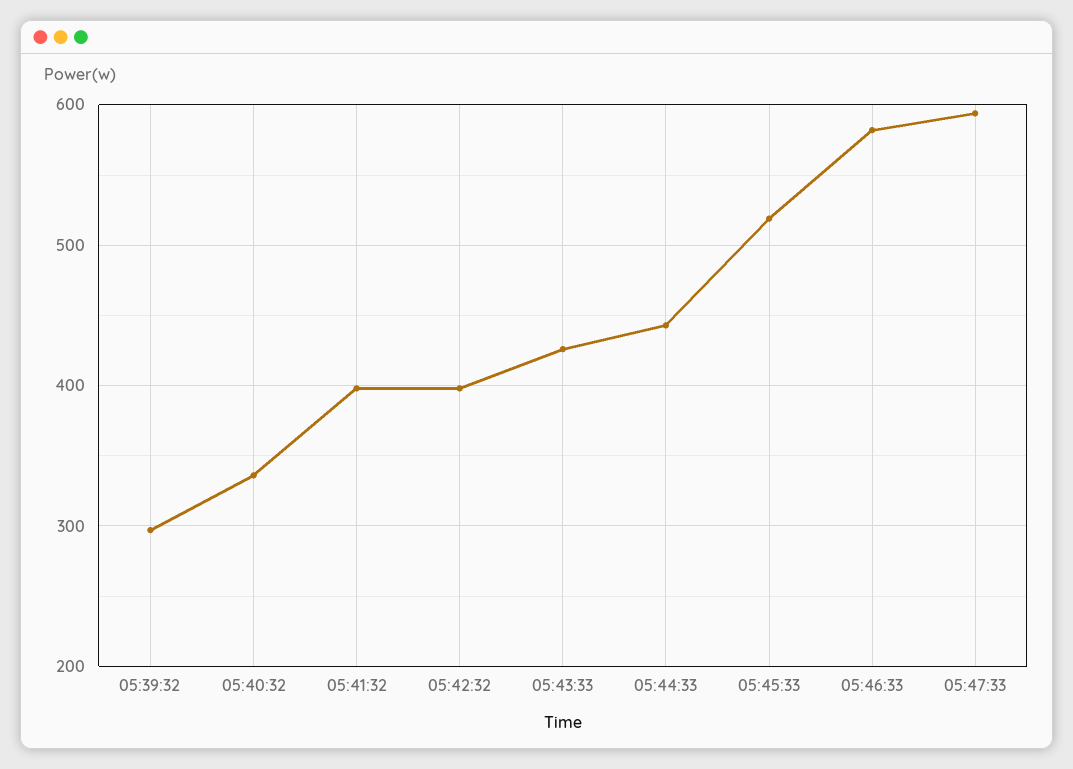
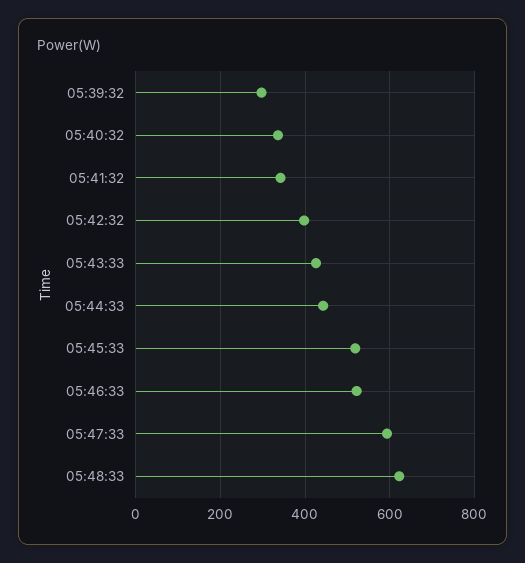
05:41:32: 400 -> 340
05:46:33: 580 -> 520
05:48:33: none -> 620

